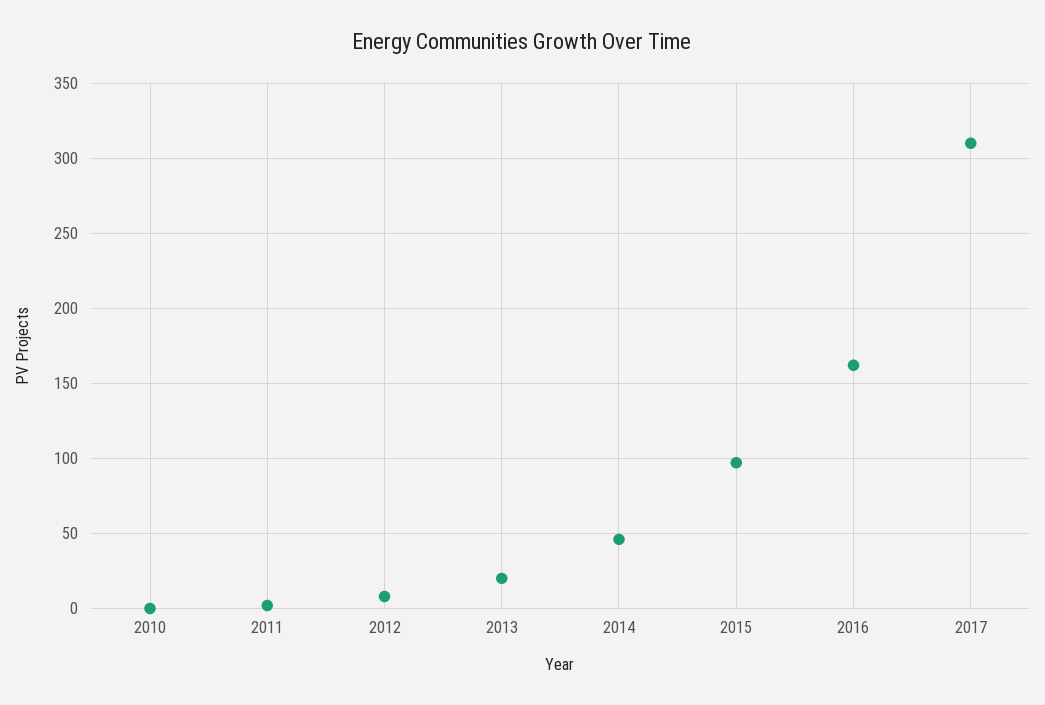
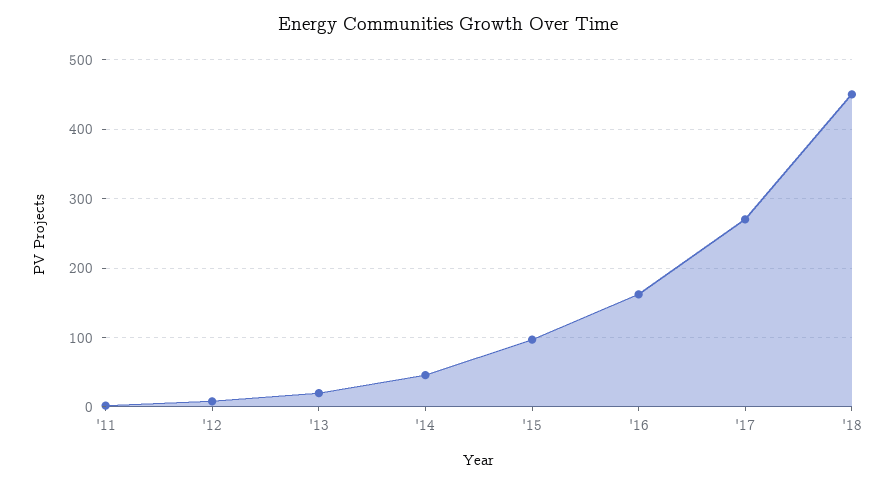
2010: 0 -> none
2017: 310 -> 270
'18: none -> 450

